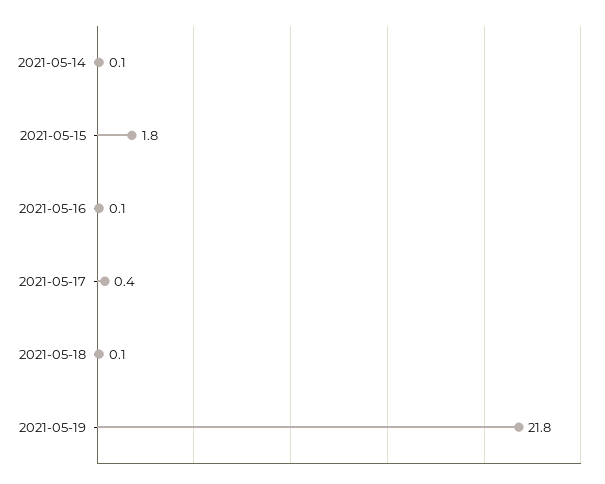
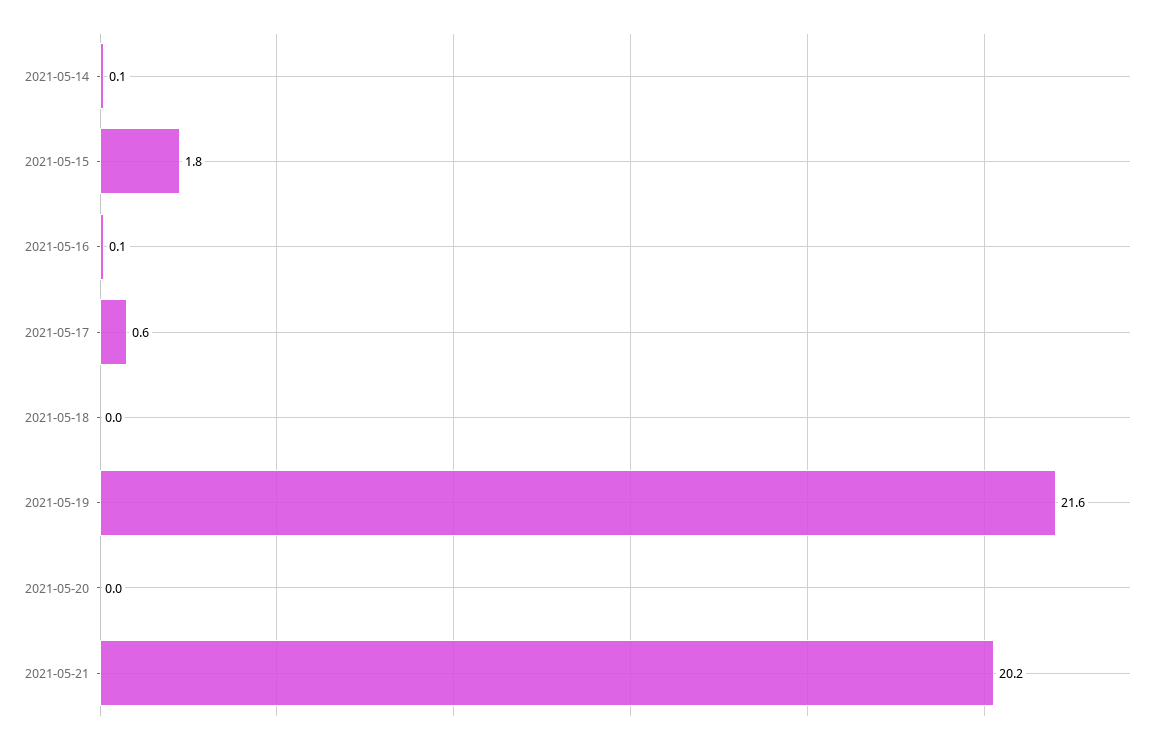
2021-05-17: 0.4 -> 0.6
2021-05-18: 0.1 -> 0
2021-05-19: 21.8 -> 21.6
2021-05-20: none -> 0
2021-05-21: none -> 20.2

